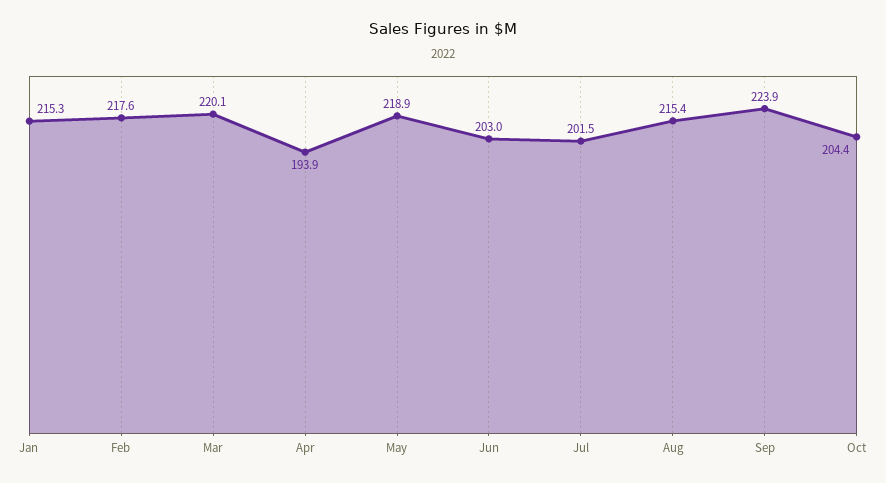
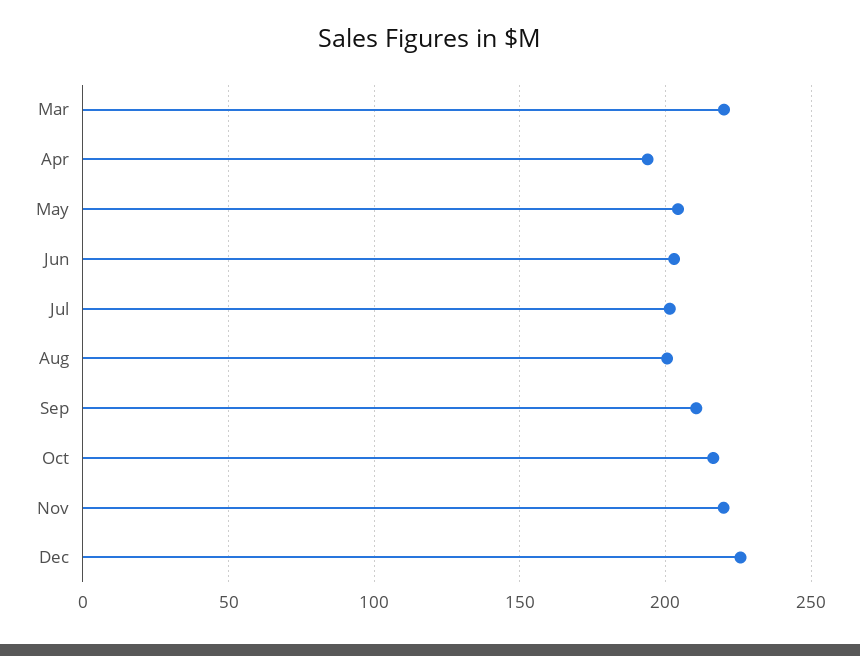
Jan: 215.3 -> none
Feb: 217.6 -> none
May: 218.9 -> 205
Aug: 215.4 -> 200
Sep: 223.9 -> 210
Oct: 204.4 -> 215
Nov: none -> 220
Dec: none -> 225

